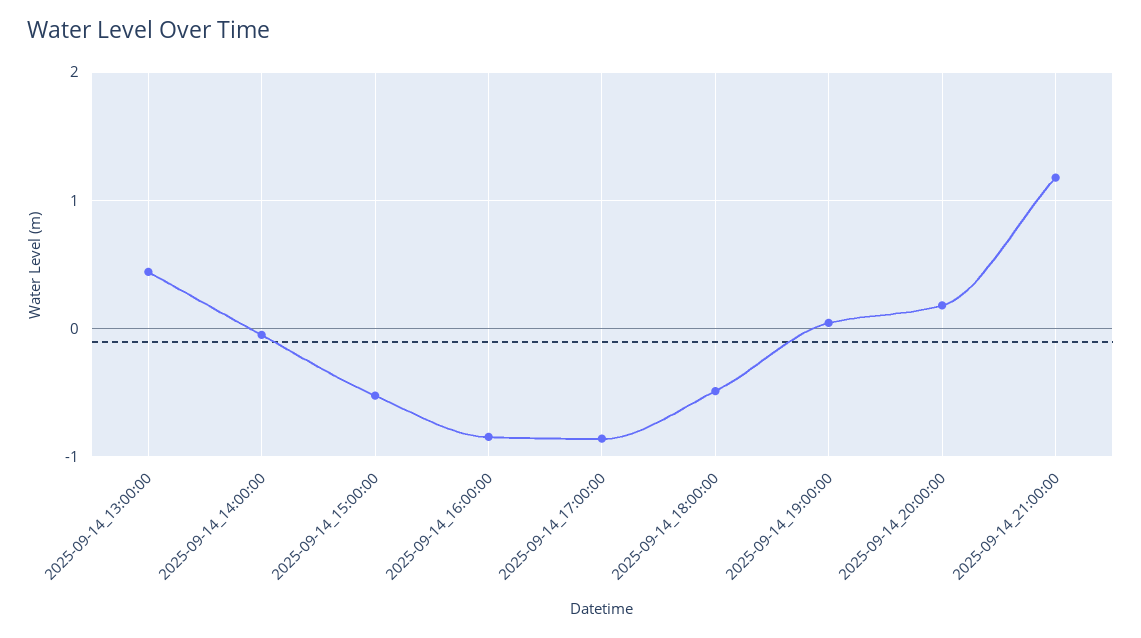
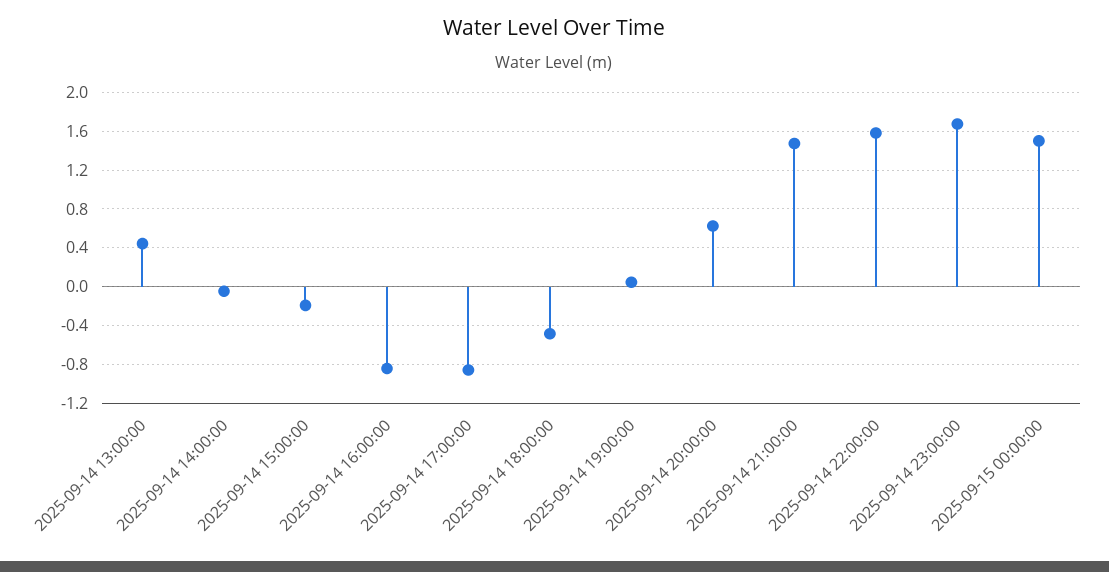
2025-09-14_15:00:00: -0.5 -> -0.2
2025-09-14_20:00:00: 0.2 -> 0.6
2025-09-14_21:00:00: 1.2 -> 1.5
2025-09-14 22:00:00: none -> 1.6
2025-09-14 23:00:00: none -> 1.7
2025-09-15 00:00:00: none -> 1.5

